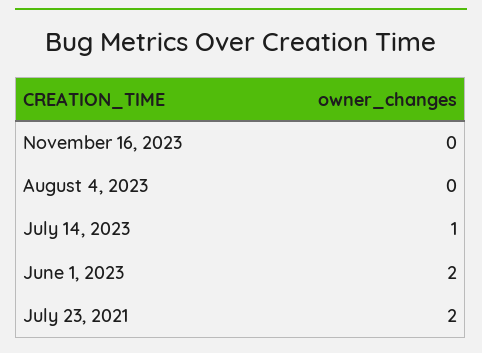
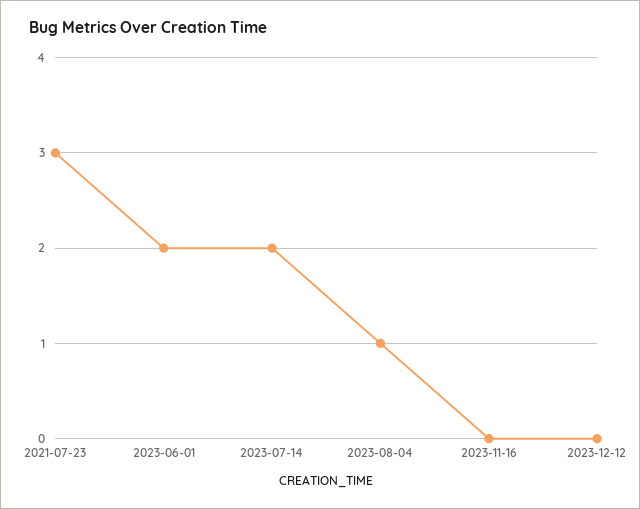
August 4, 2023: 0 -> 1
July 14, 2023: 1 -> 2
July 23, 2021: 2 -> 3
2023-12-12: none -> 0

